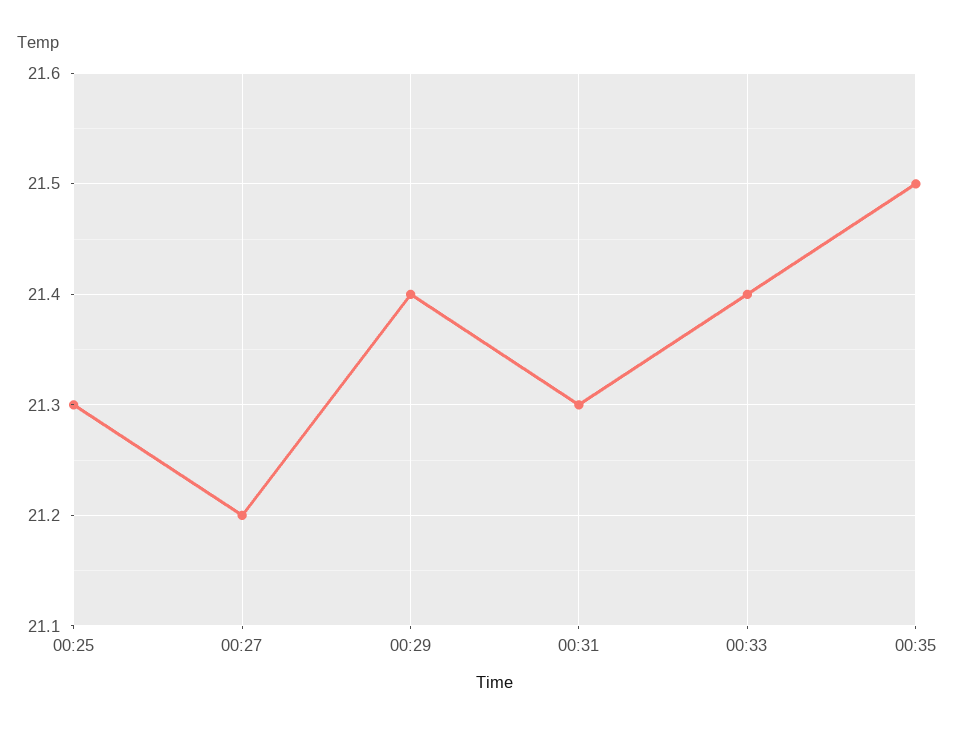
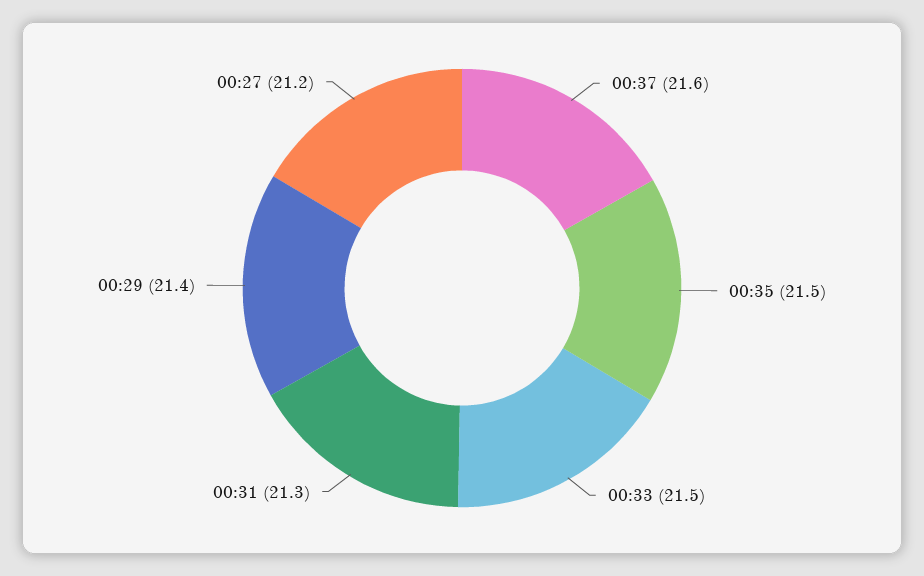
00:25: 21.3 -> none
00:33: 21.4 -> 21.5
00:37: none -> 21.6

